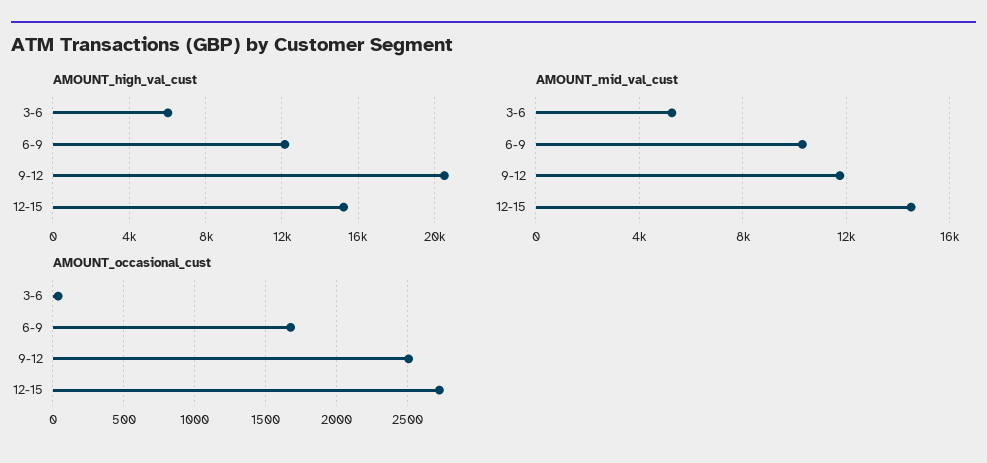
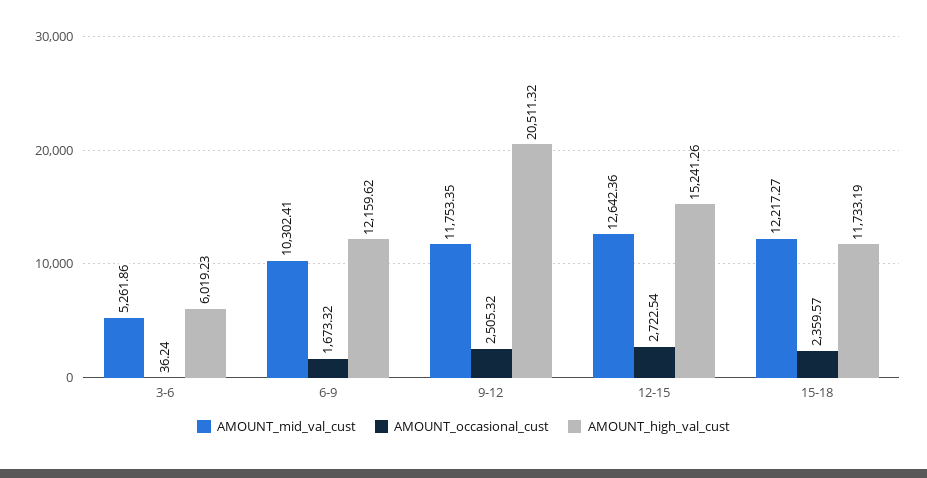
AMOUNT_mid_val_cust, 12-15: 14500 -> 12642.36
AMOUNT_mid_val_cust, 15-18: none -> 12217.27
AMOUNT_occasional_cust, 15-18: none -> 2359.57
AMOUNT_high_val_cust, 15-18: none -> 11733.19

